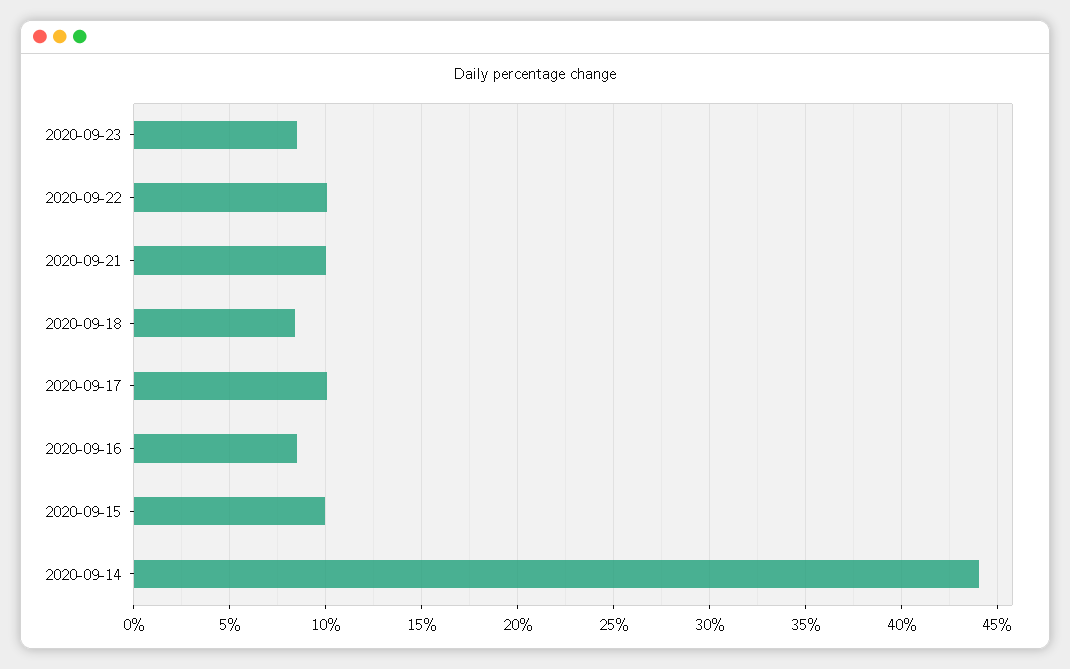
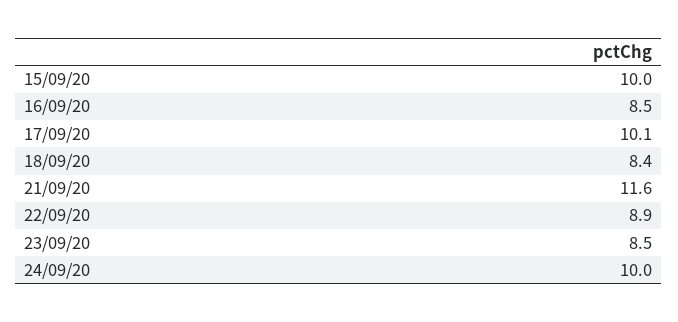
2020-09-22: 10 -> 8.9
2020-09-21: 10 -> 11.6
2020-09-14: 44 -> none
24/09/20: none -> 10

